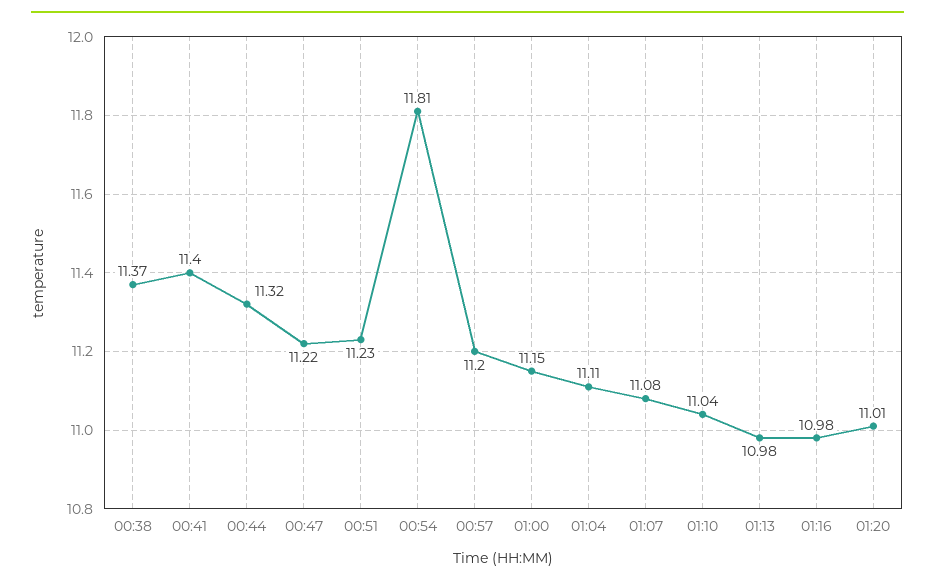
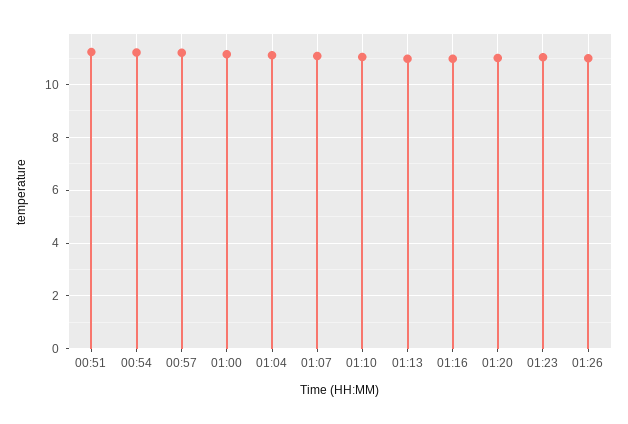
00:38: 11.37 -> none
00:41: 11.4 -> none
00:44: 11.32 -> none
00:47: 11.22 -> none
00:54: 11.81 -> 11.25
01:23: none -> 11
01:26: none -> 11

